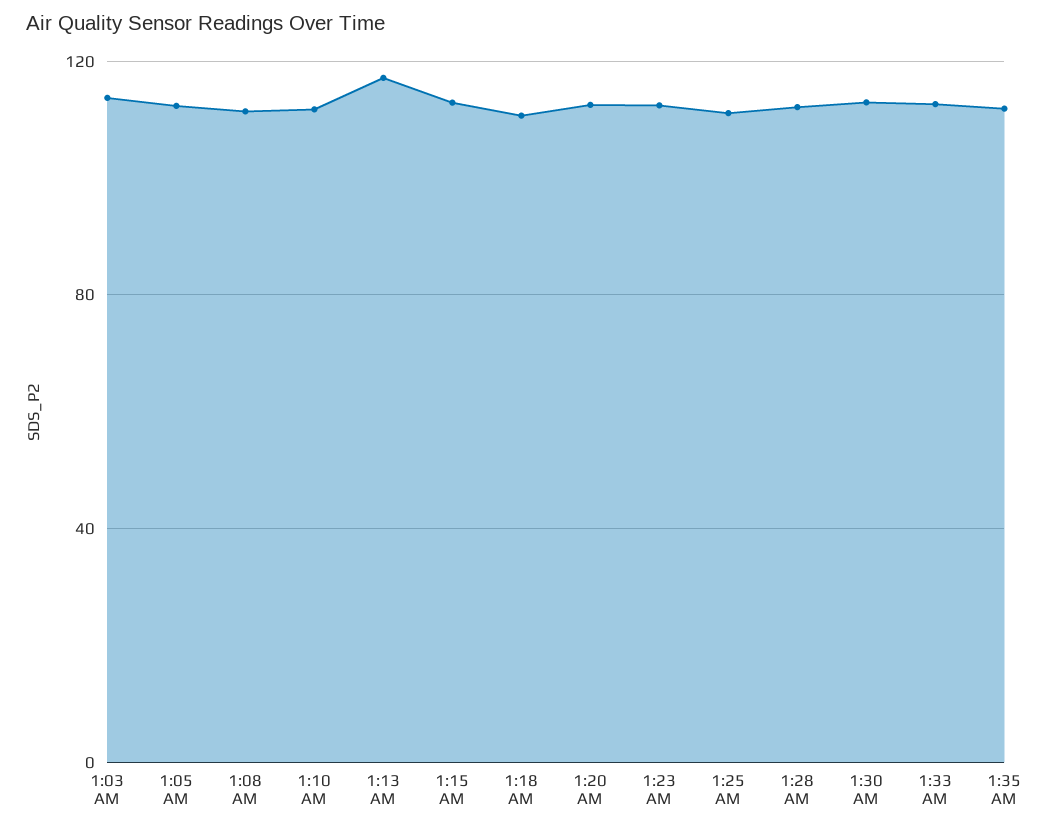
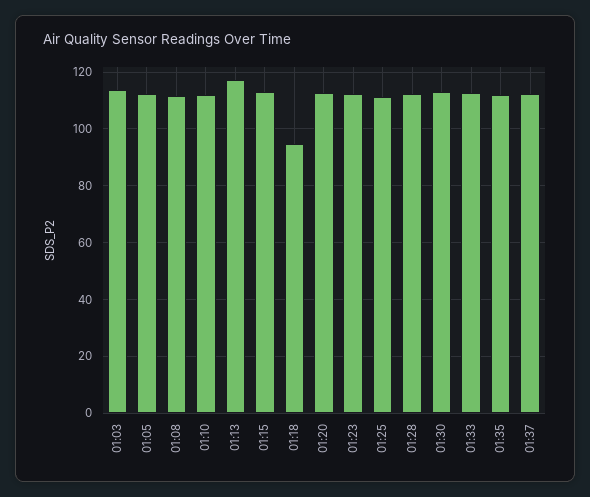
1:18 AM: 110 -> 95
01:37: none -> 112.5

